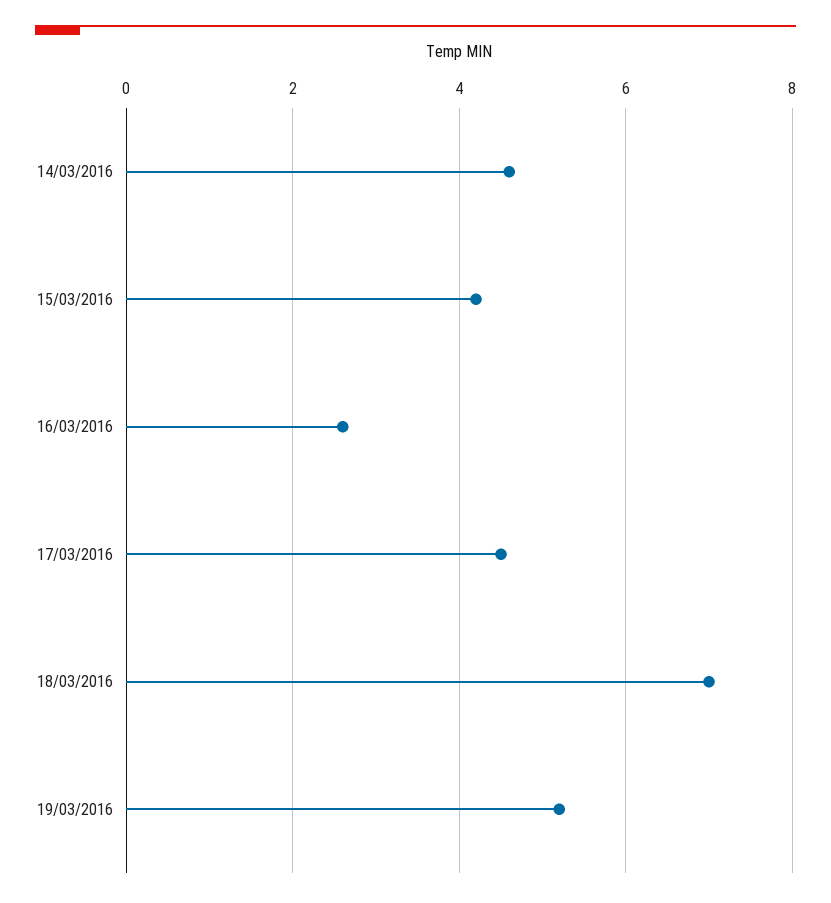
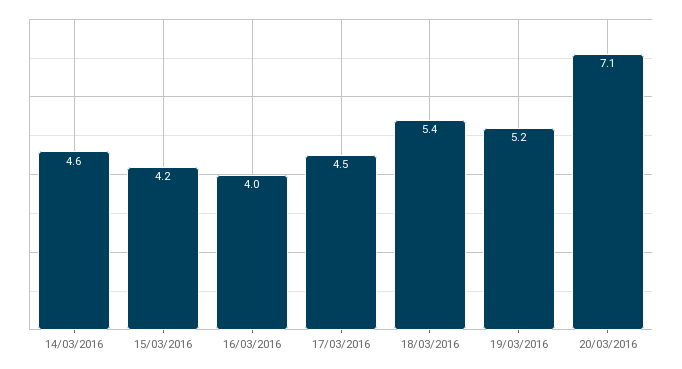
16/03/2016: 2.5 -> 4
18/03/2016: 7 -> 5.4
20/03/2016: none -> 7.1

